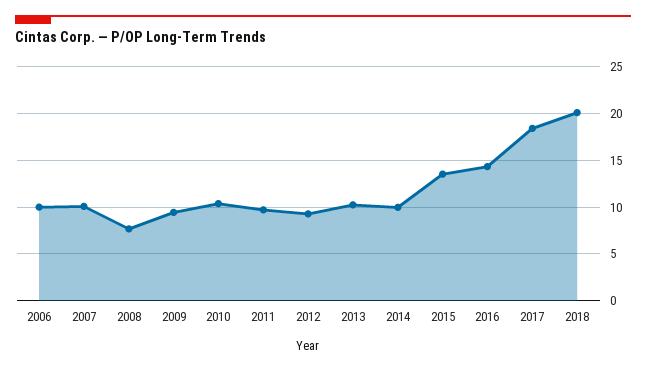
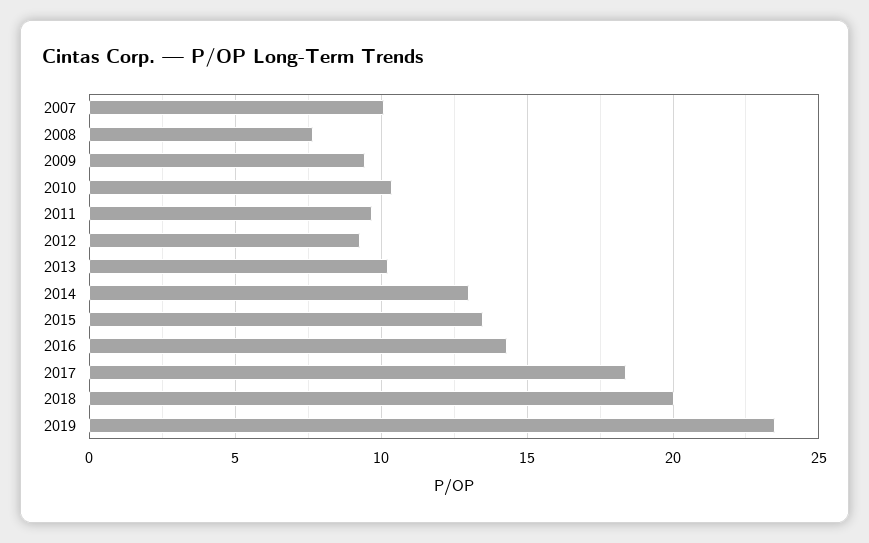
2006: 10 -> none
2014: 10 -> 13
2019: none -> 23.5

